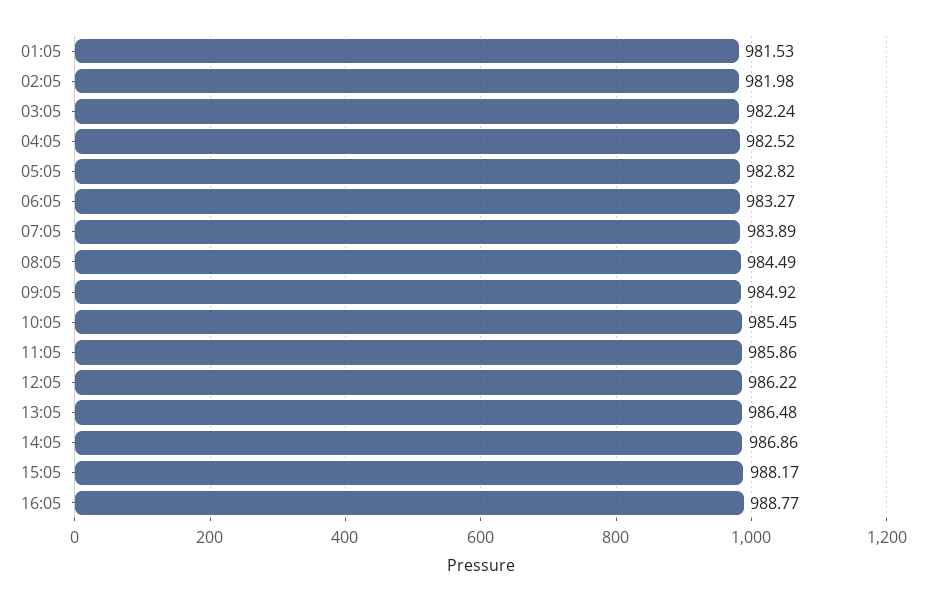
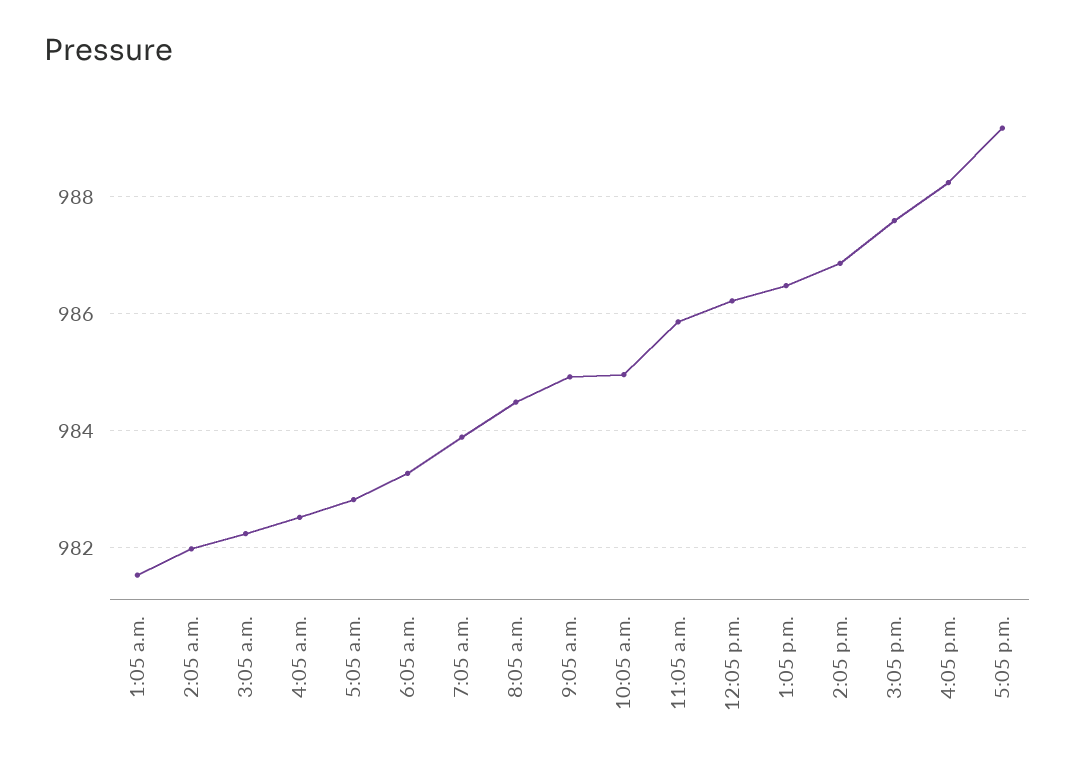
10:05: 985.45 -> 985
15:05: 988.17 -> 987.6
16:05: 988.77 -> 988.2
5:05 p.m.: none -> 989.2

